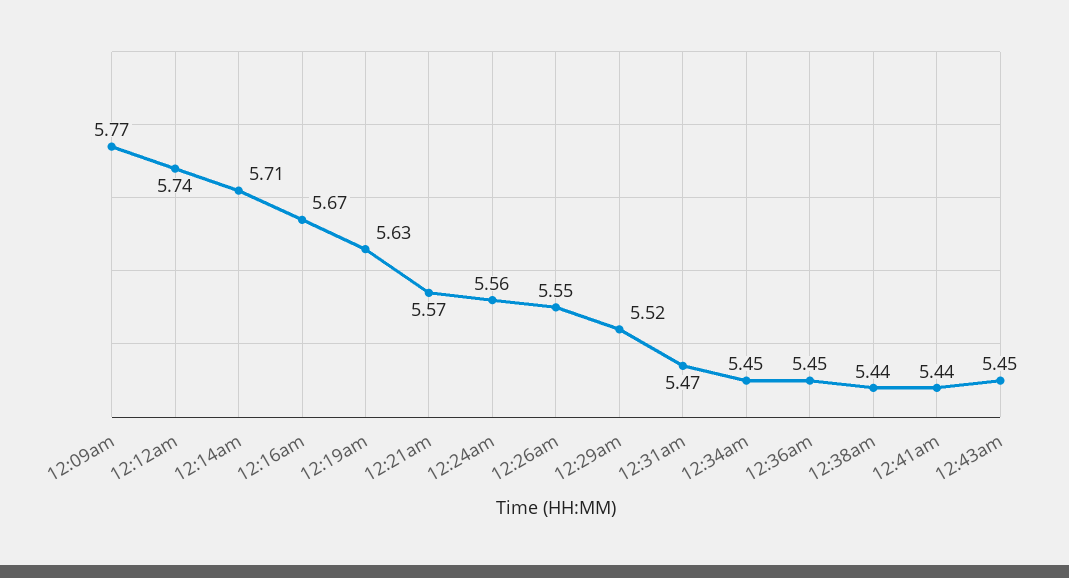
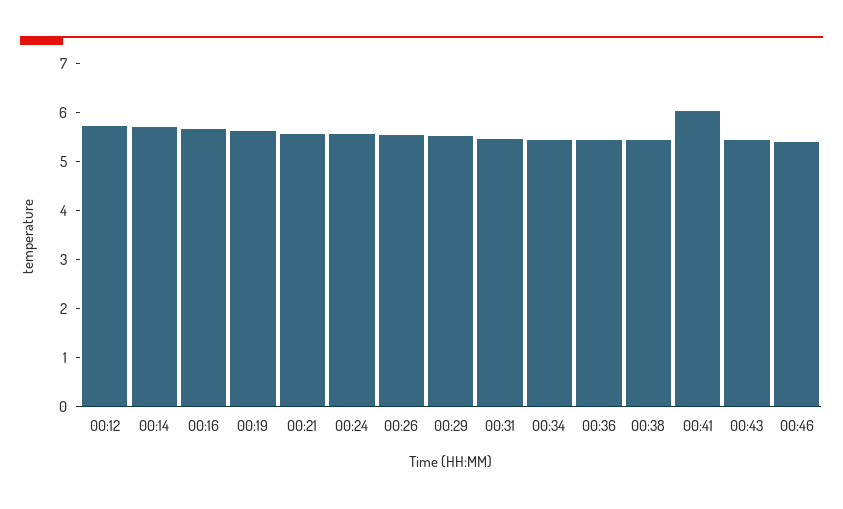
12:09am: 5.77 -> none
12:41am: 5.44 -> 6
00:46: none -> 5.4

